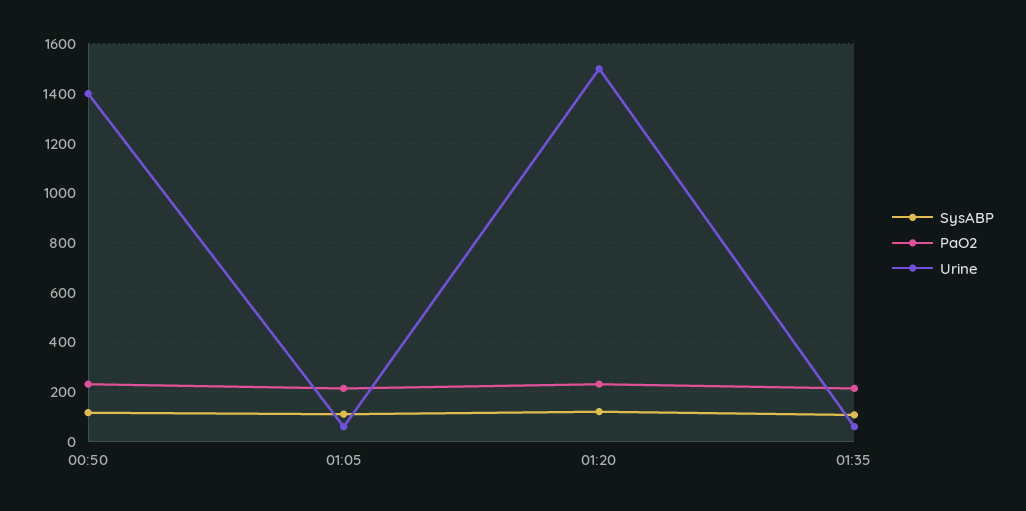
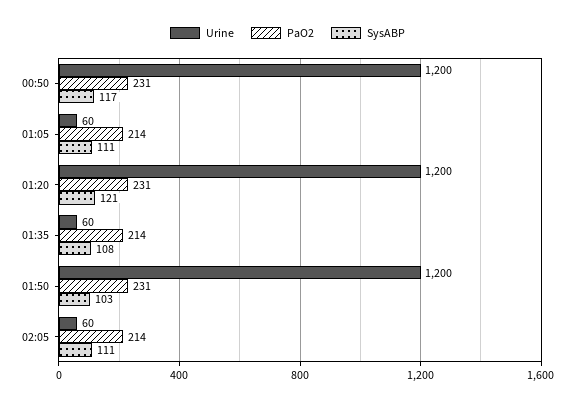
Urine, 00:50: 1400 -> 1200
Urine, 01:20: 1500 -> 1200
Urine, 01:50: none -> 1200
PaO2, 01:50: none -> 231
SysABP, 01:50: none -> 103
Urine, 02:05: none -> 60
PaO2, 02:05: none -> 214
SysABP, 02:05: none -> 111

